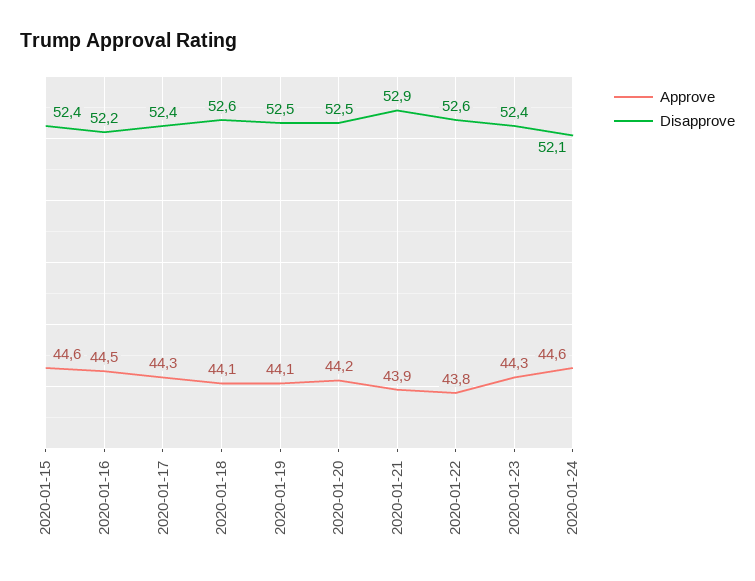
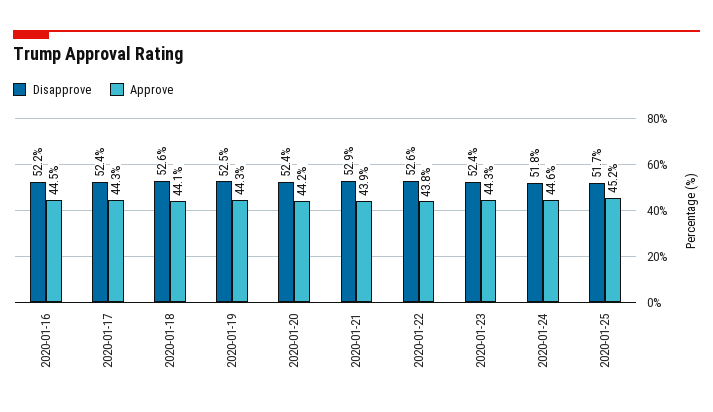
Approve, 2020-01-15: 44.6 -> none
Disapprove, 2020-01-15: 52.4 -> none
Approve, 2020-01-19: 44.1 -> 44.3
Disapprove, 2020-01-20: 52.5 -> 52.4
Disapprove, 2020-01-24: 52.1 -> 51.8
Disapprove, 2020-01-25: none -> 51.7
Approve, 2020-01-25: none -> 45.2

